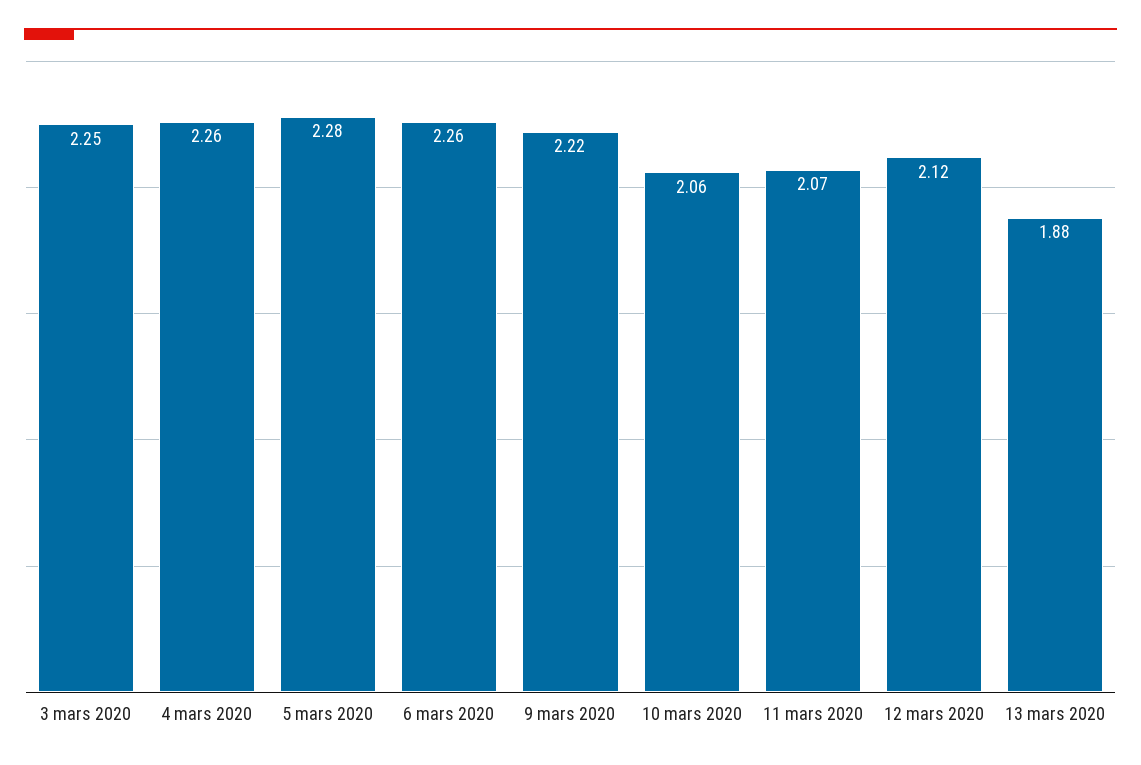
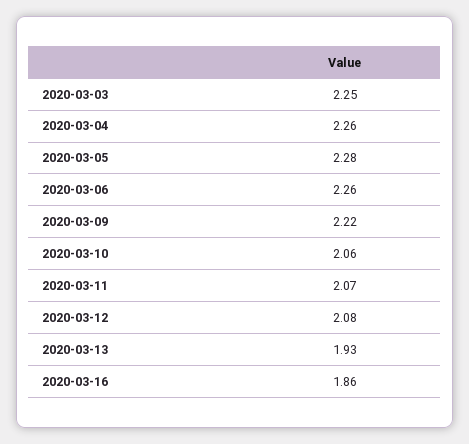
12 mars 2020: 2.12 -> 2.08
13 mars 2020: 1.88 -> 1.93
2020-03-16: none -> 1.86

